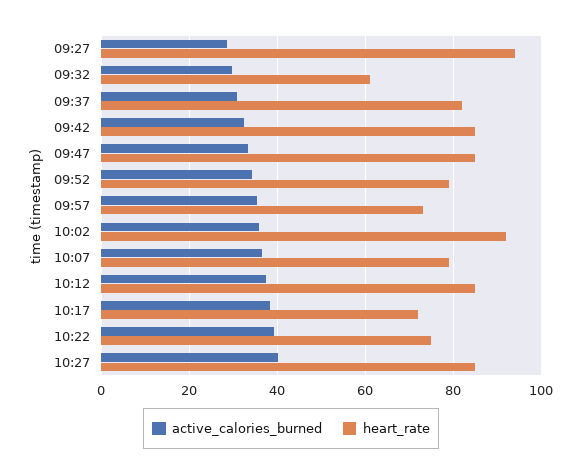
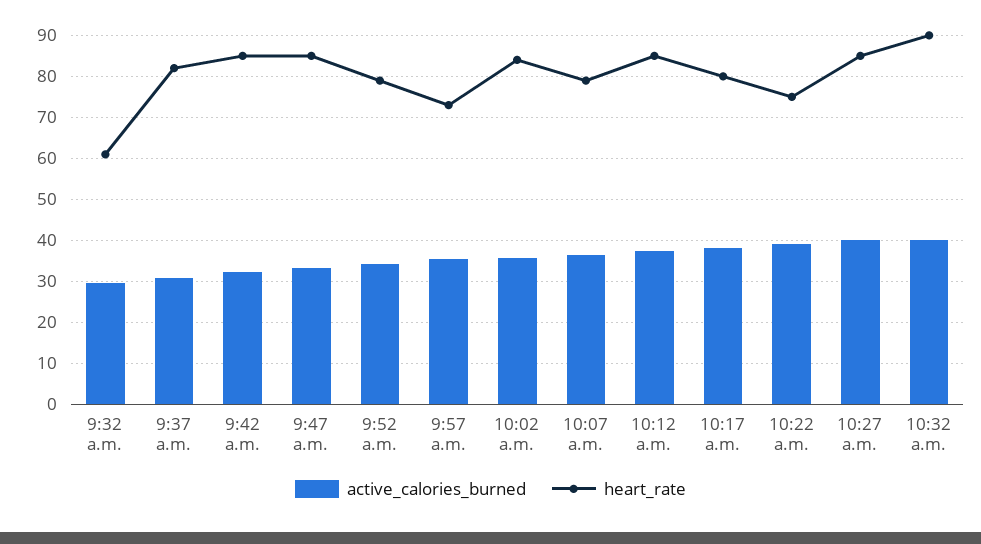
active_calories_burned, 09:27: 28 -> none
heart_rate, 09:27: 94 -> none
heart_rate, 10:02: 92 -> 84
heart_rate, 10:17: 72 -> 80
active_calories_burned, 10:32 a.m.: none -> 40
heart_rate, 10:32 a.m.: none -> 90

